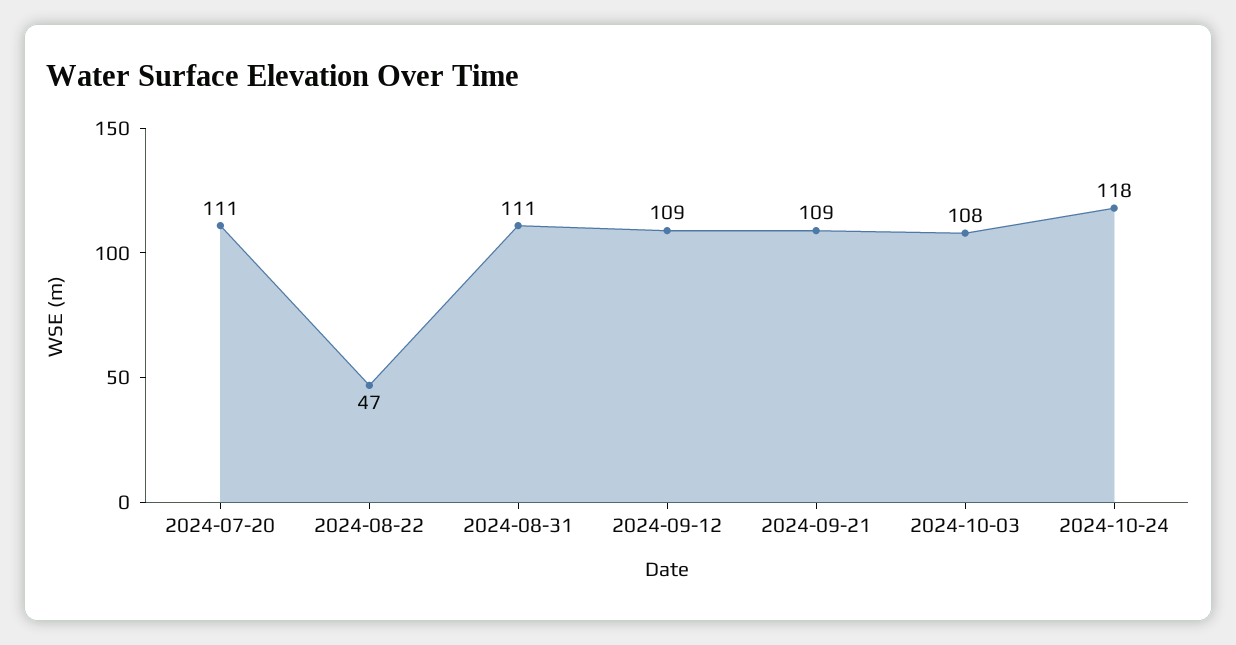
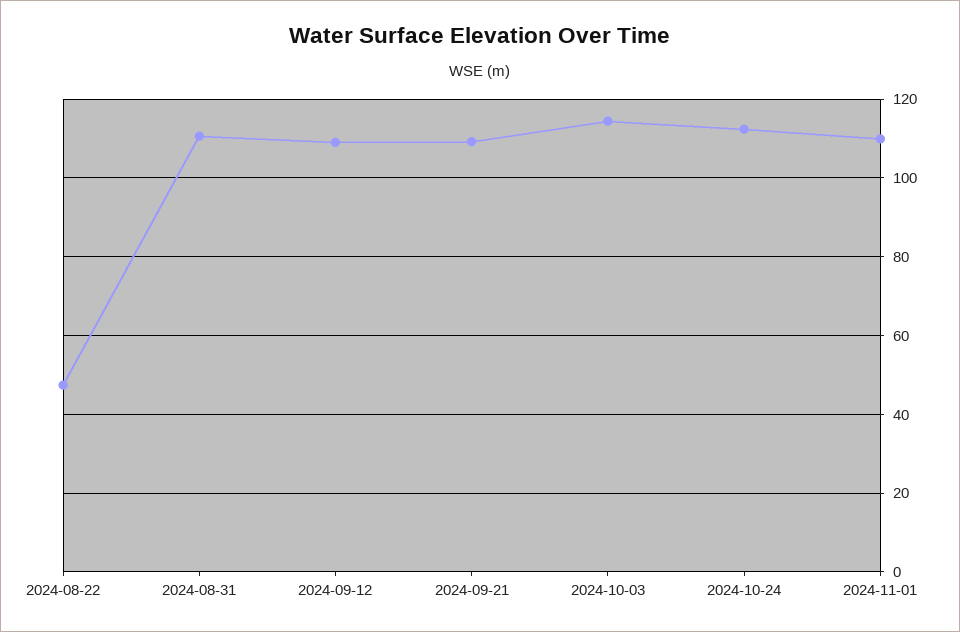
2024-07-20: 111 -> none
2024-10-03: 108 -> 114
2024-10-24: 118 -> 112
2024-11-01: none -> 110

